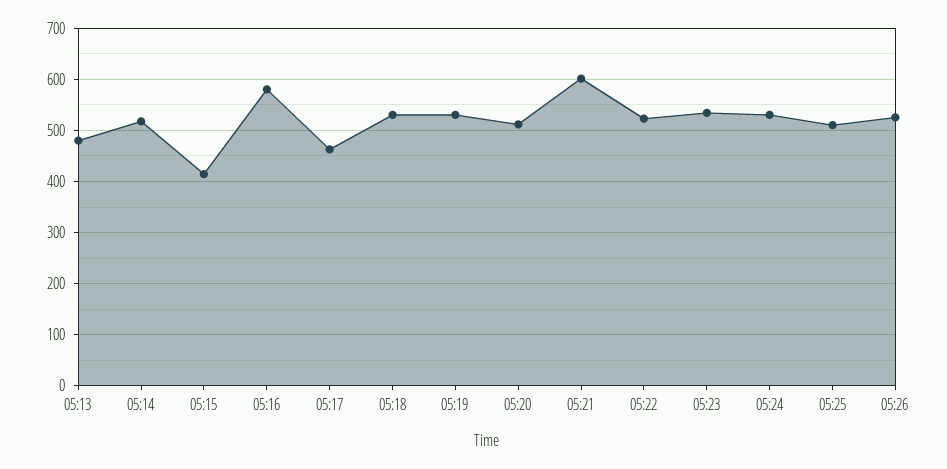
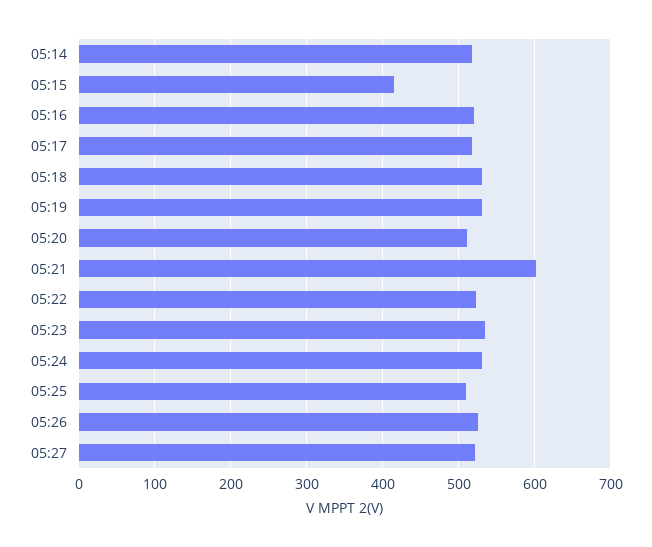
05:13: 480 -> none
05:16: 580 -> 520
05:17: 460 -> 520
05:27: none -> 520

